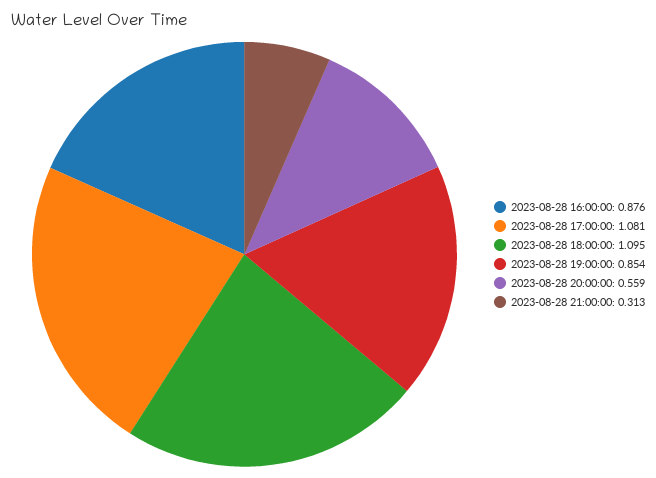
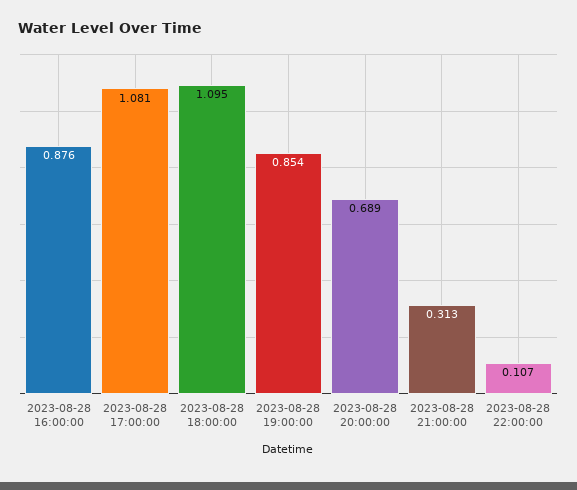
2023-08-28 20:00:00: 0.559 -> 0.689
2023-08-28 22:00:00: none -> 0.107

